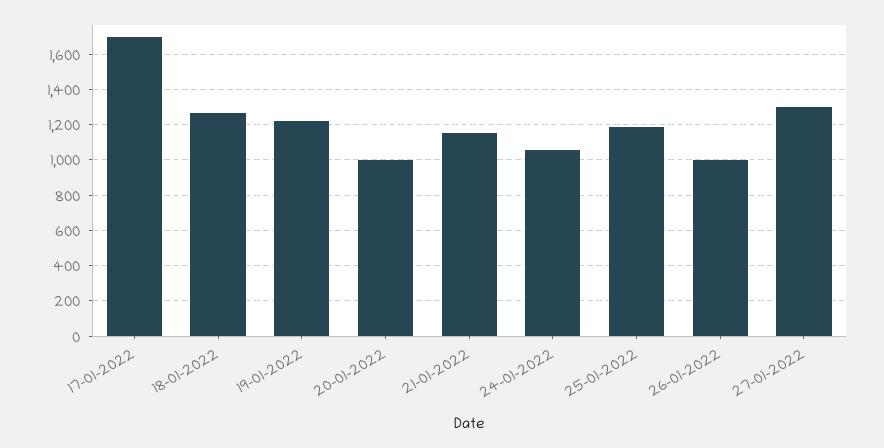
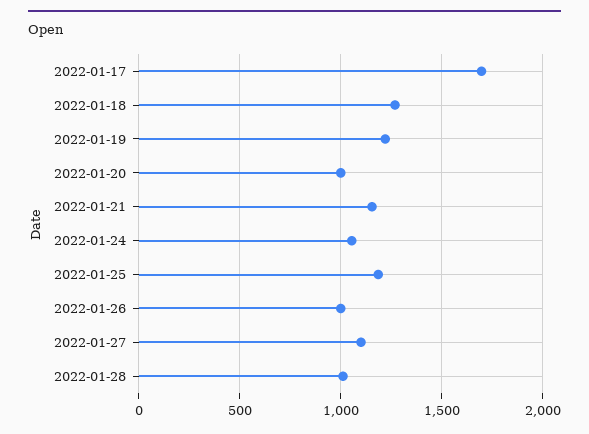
27-01-2022: 1300 -> 1100
2022-01-28: none -> 1000

